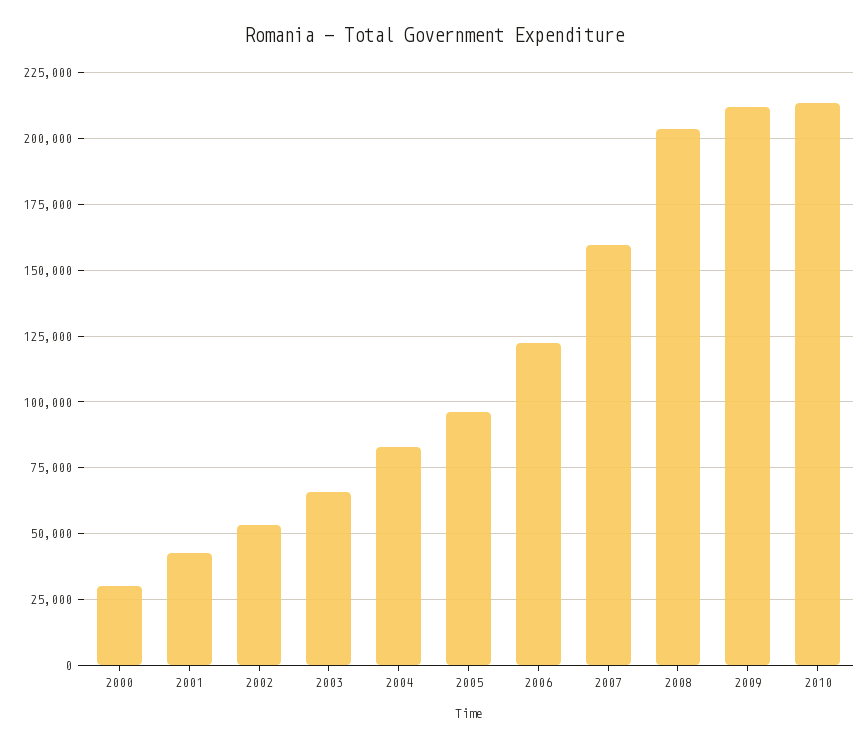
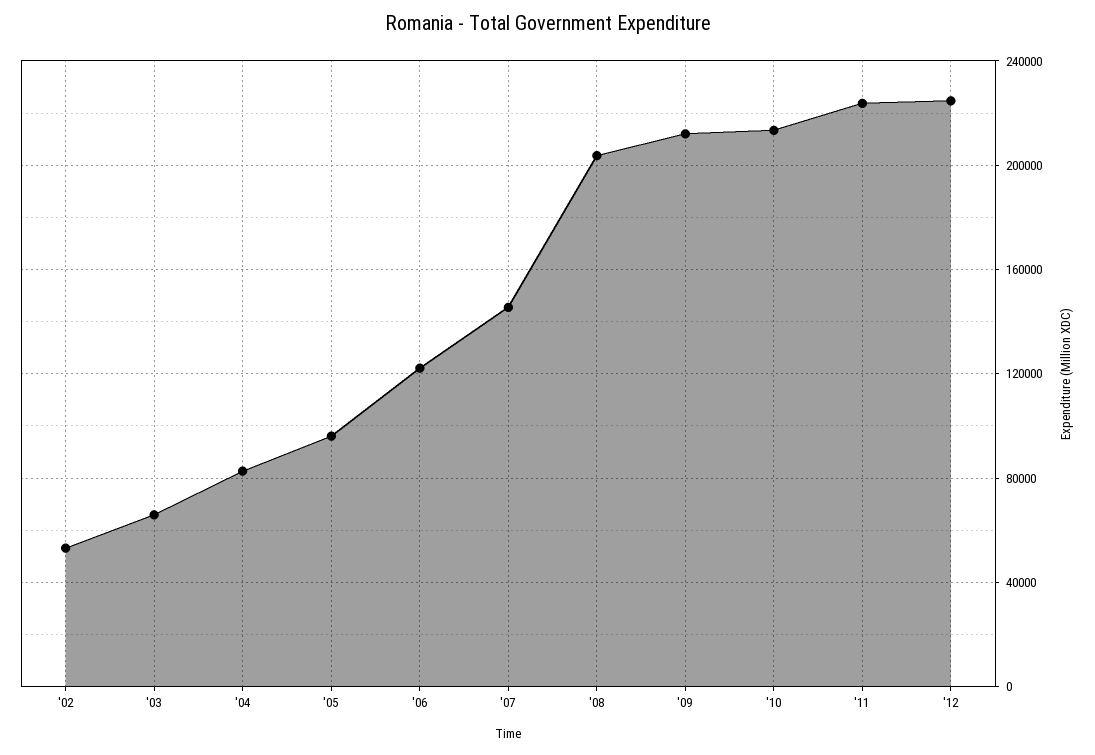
2000: 30000 -> none
2001: 42500 -> none
2007: 160000 -> 145000
'11: none -> 225000
'12: none -> 225000

